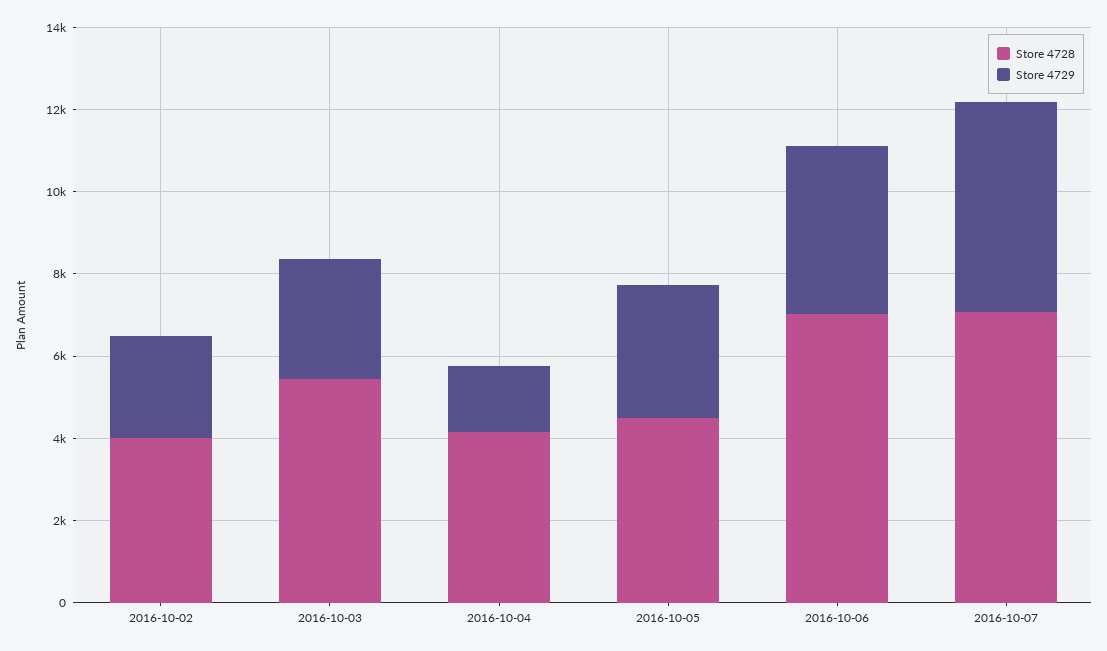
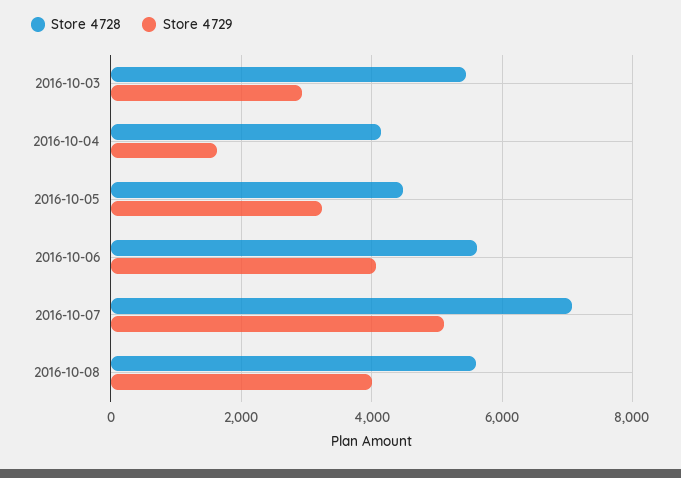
Store 4728, 2016-10-02: 4000 -> none
Store 4729, 2016-10-02: 2500 -> none
Store 4728, 2016-10-06: 7000 -> 5600
Store 4728, 2016-10-08: none -> 5600
Store 4729, 2016-10-08: none -> 4000

